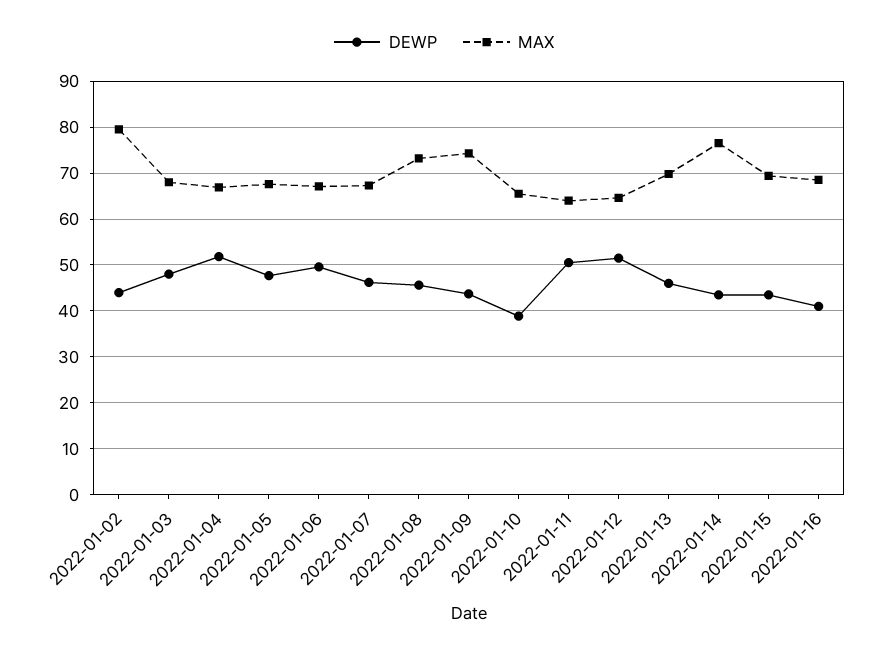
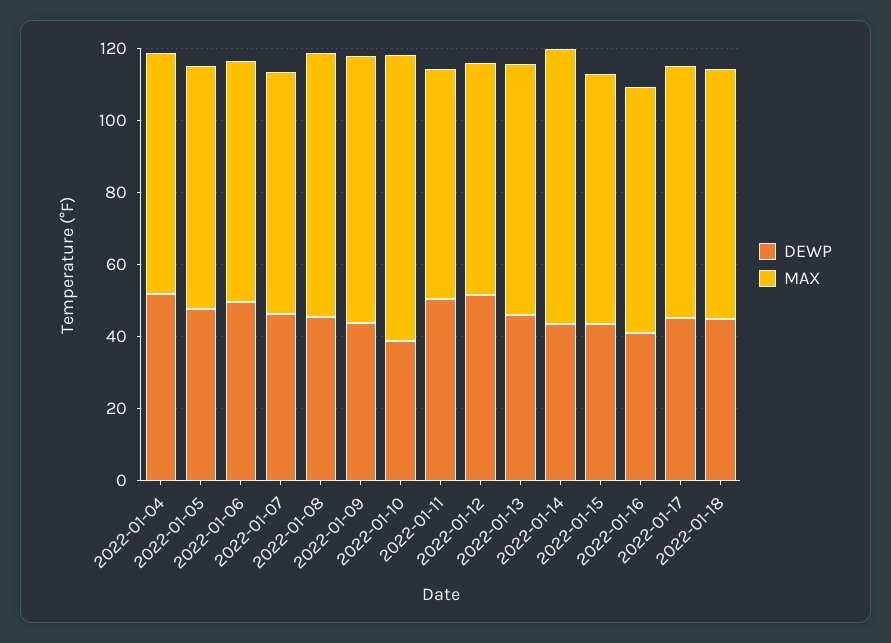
DEWP, 2022-01-02: 44 -> none
MAX, 2022-01-02: 80 -> none
DEWP, 2022-01-03: 48 -> none
MAX, 2022-01-03: 68 -> none
MAX, 2022-01-10: 66 -> 80
DEWP, 2022-01-17: none -> 45
MAX, 2022-01-17: none -> 70
DEWP, 2022-01-18: none -> 45
MAX, 2022-01-18: none -> 70

